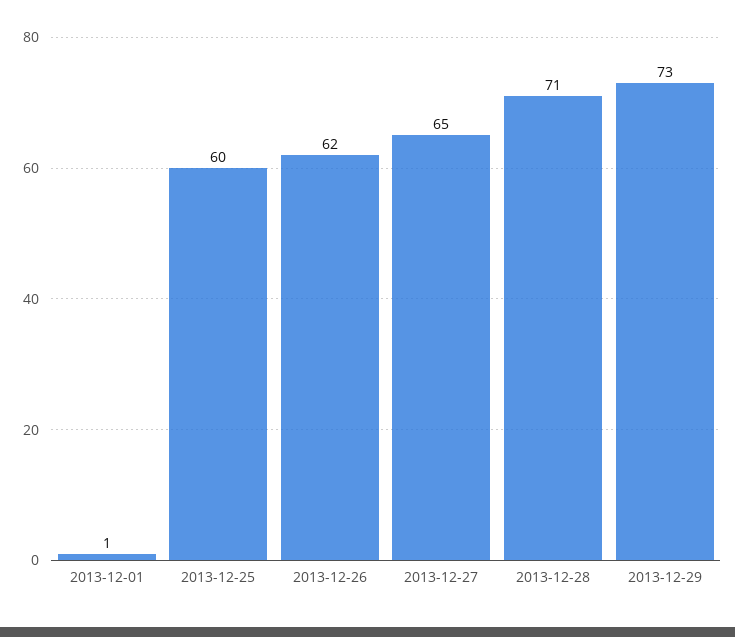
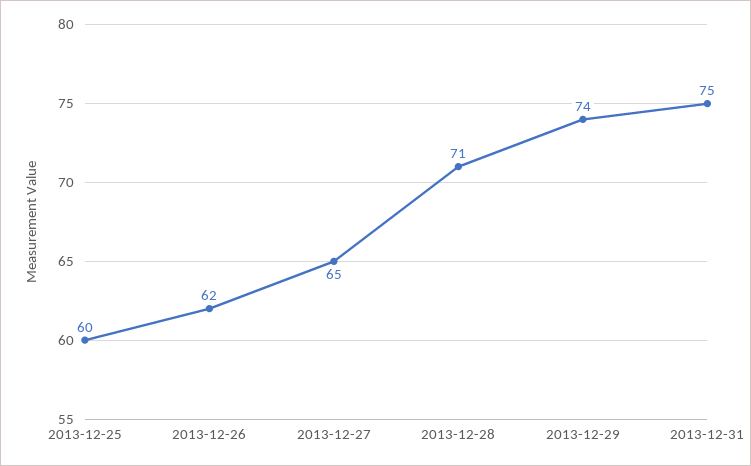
2013-12-01: 1 -> none
2013-12-29: 73 -> 74
2013-12-31: none -> 75

